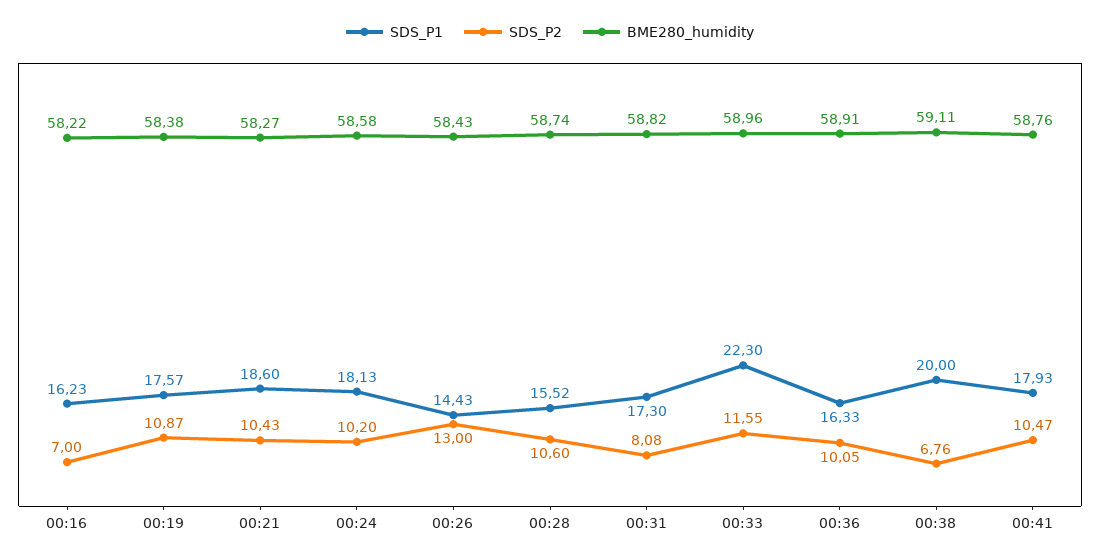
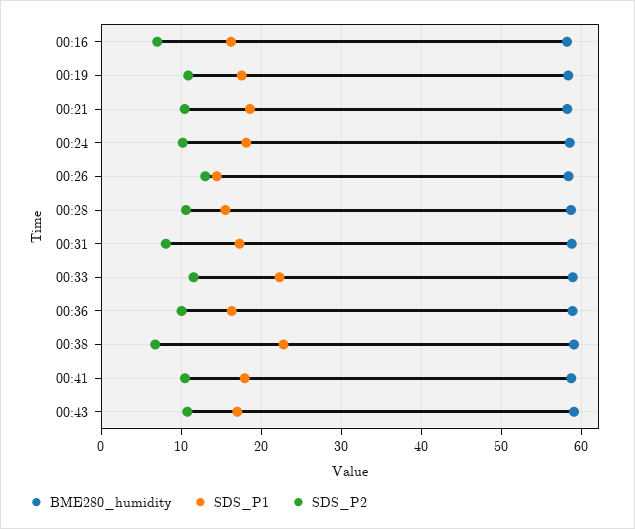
SDS_P1, 00:38: 20 -> 23
BME280_humidity, 00:43: none -> 59
SDS_P1, 00:43: none -> 17
SDS_P2, 00:43: none -> 11

